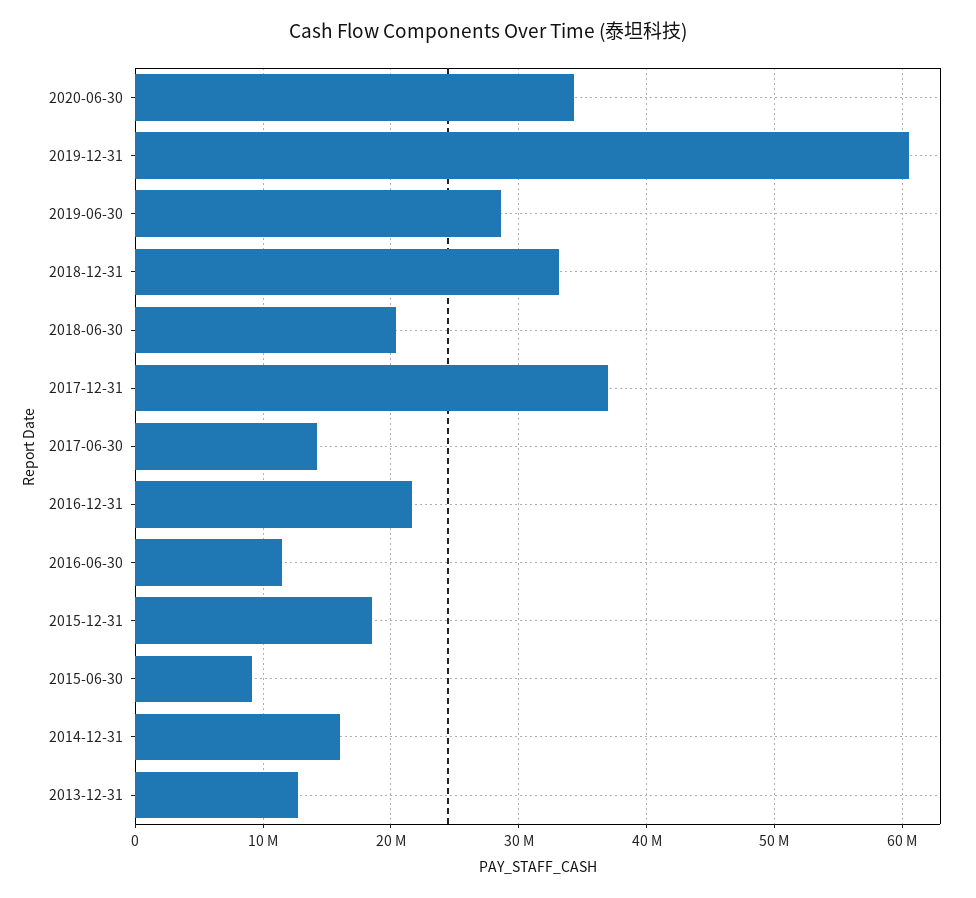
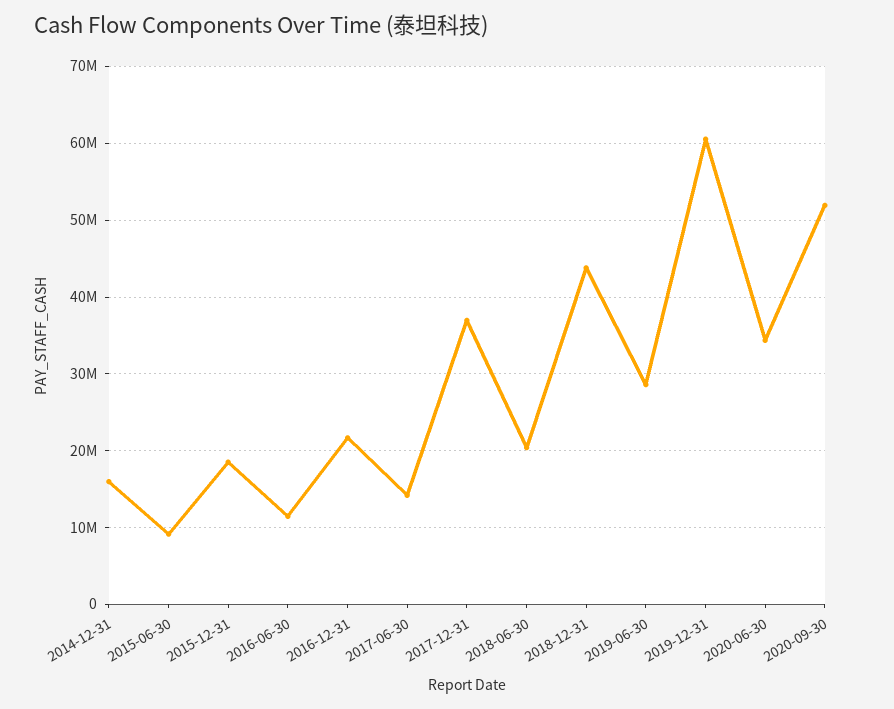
2018-12-31: 33000000 -> 44000000
2013-12-31: 13000000 -> none
2020-09-30: none -> 52000000

